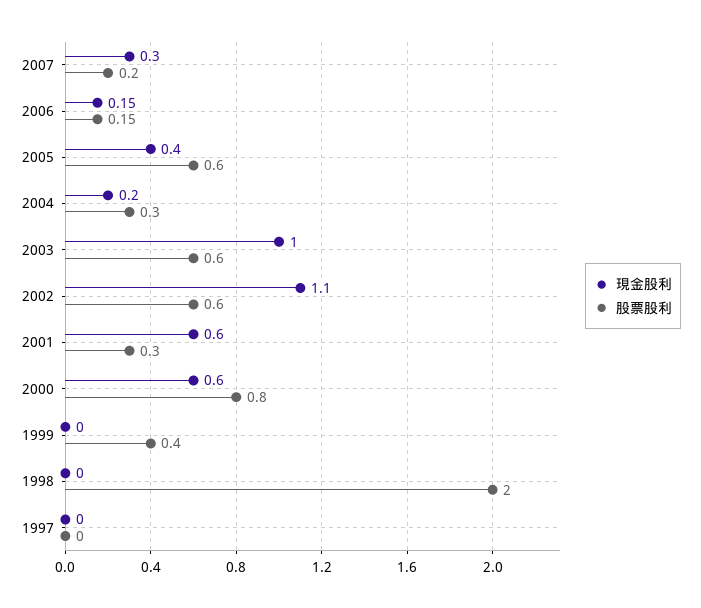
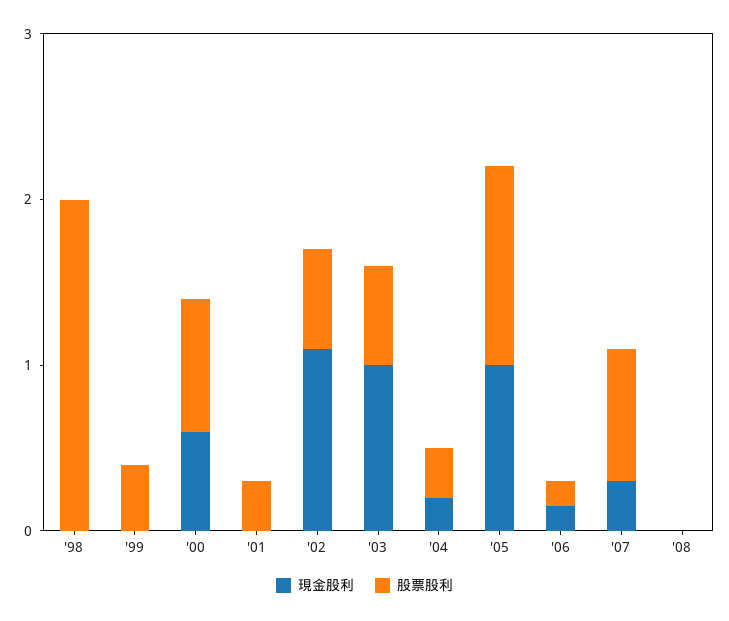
股票股利, 2007: 0.2 -> 0.8
現金股利, 2005: 0.4 -> 1
股票股利, 2005: 0.6 -> 1.2
現金股利, 2001: 0.6 -> 0
現金股利, 1997: 0 -> none
股票股利, 1997: 0 -> none
現金股利, '08: none -> 0
股票股利, '08: none -> 0

